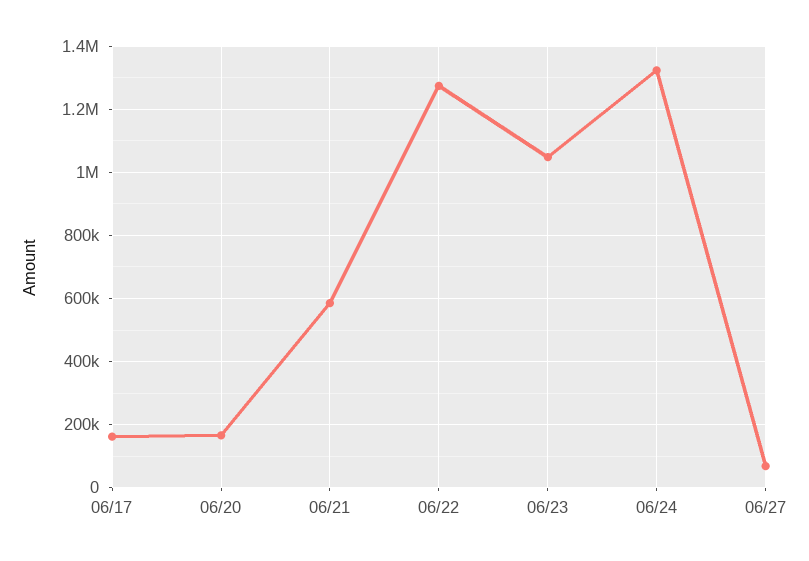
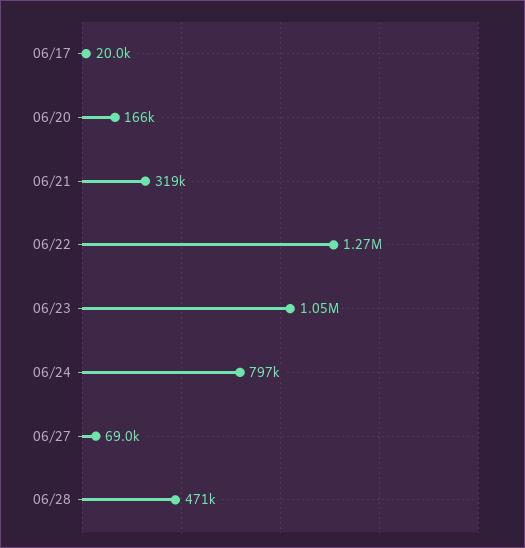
06/17: 160000 -> 20000
06/21: 580000 -> 319000
06/24: 1320000 -> 797000
06/28: none -> 471000

